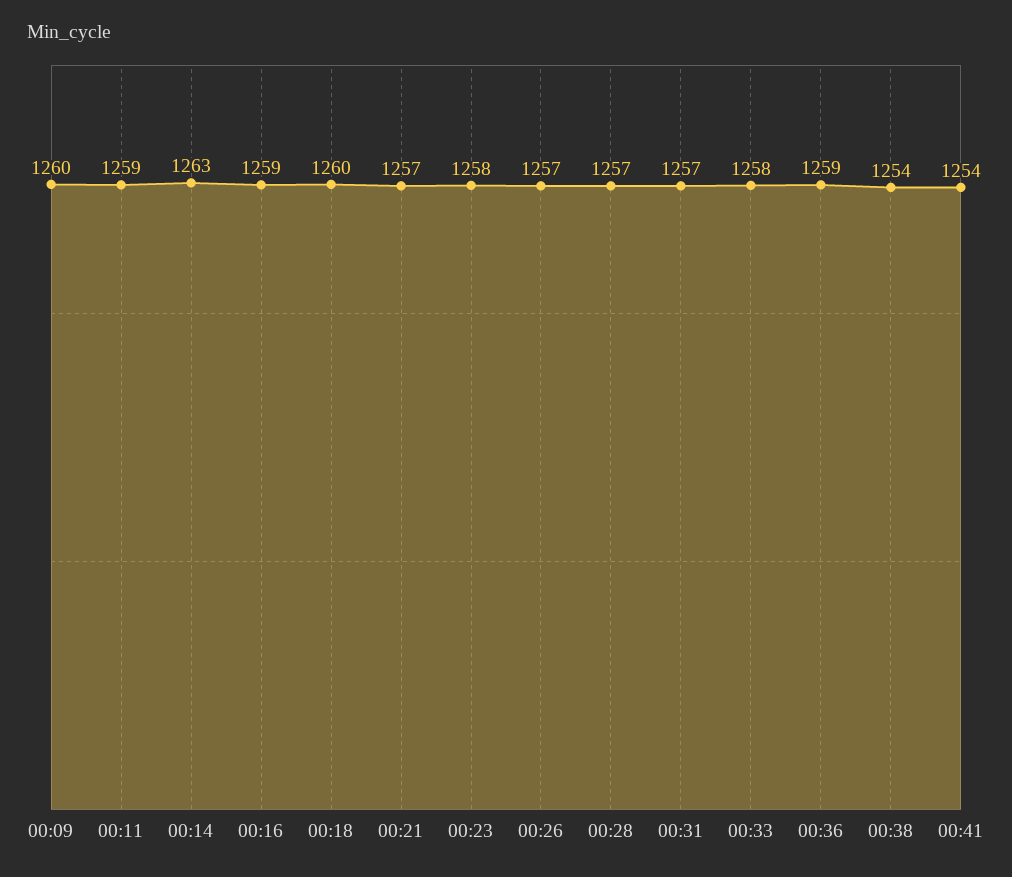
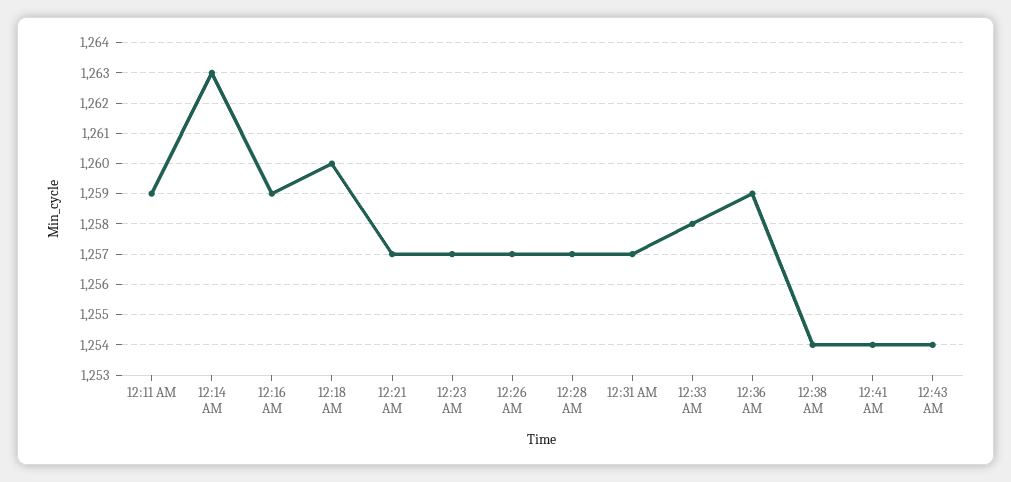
00:09: 1260 -> none
00:23: 1258 -> 1257
12:43 AM: none -> 1254

